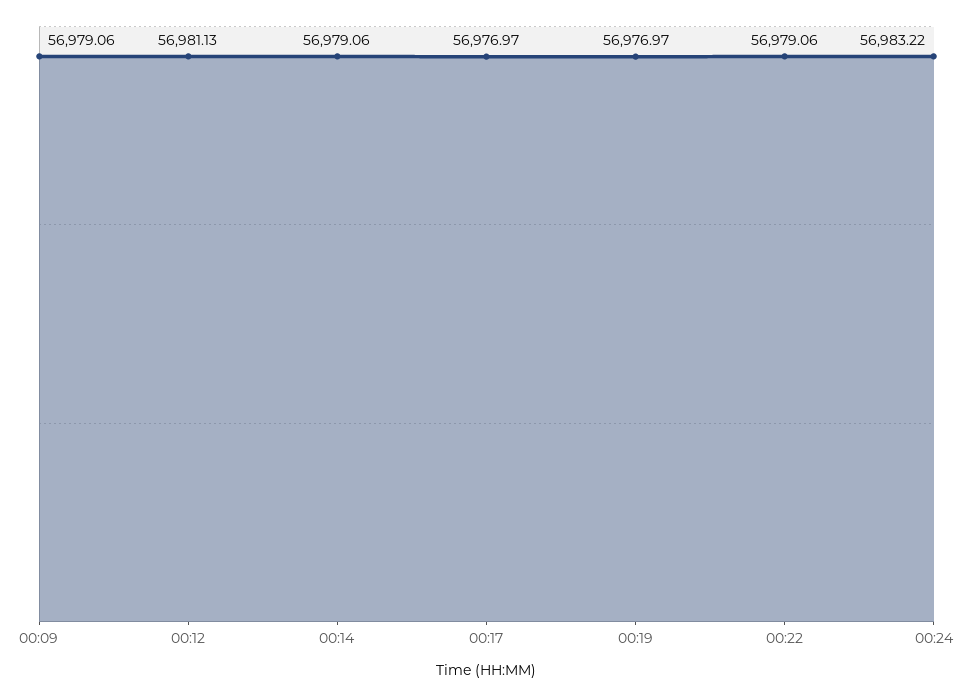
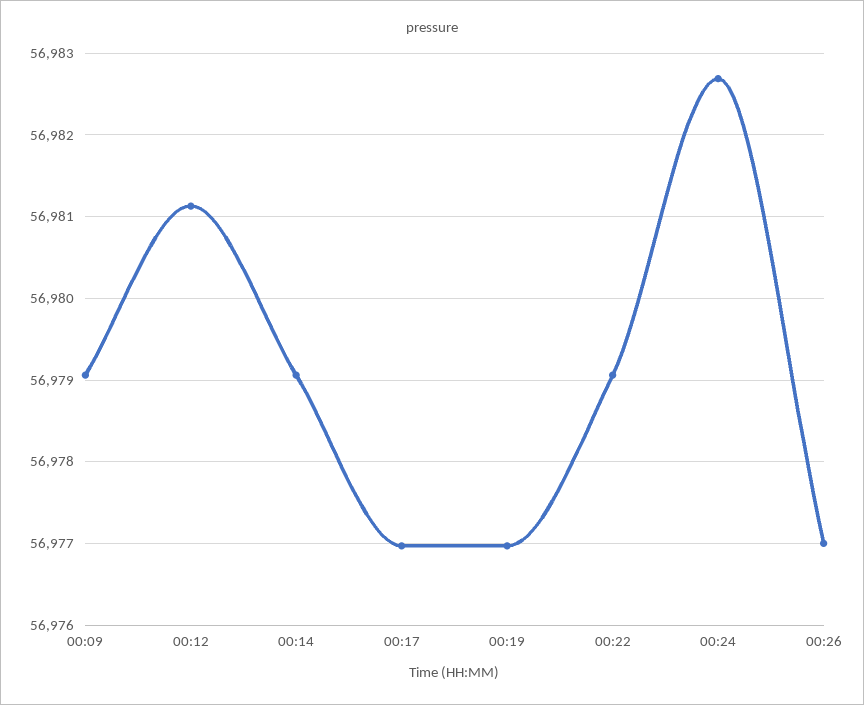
00:24: 56983.22 -> 56982.7
00:26: none -> 56977

